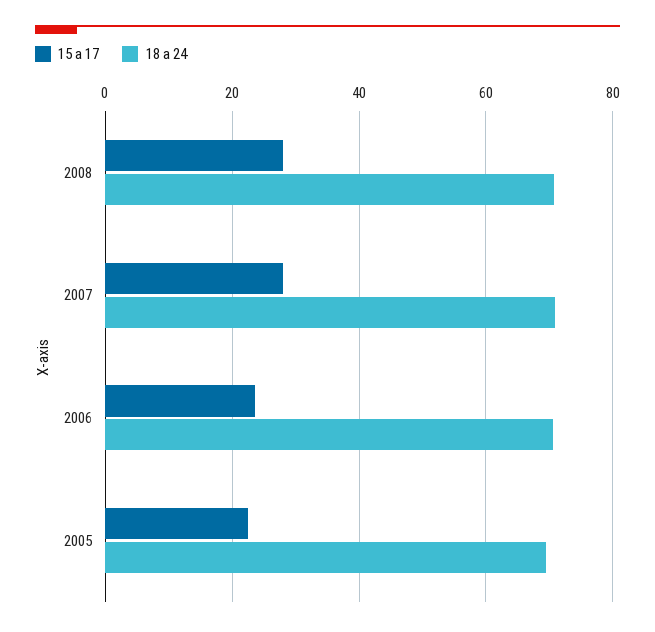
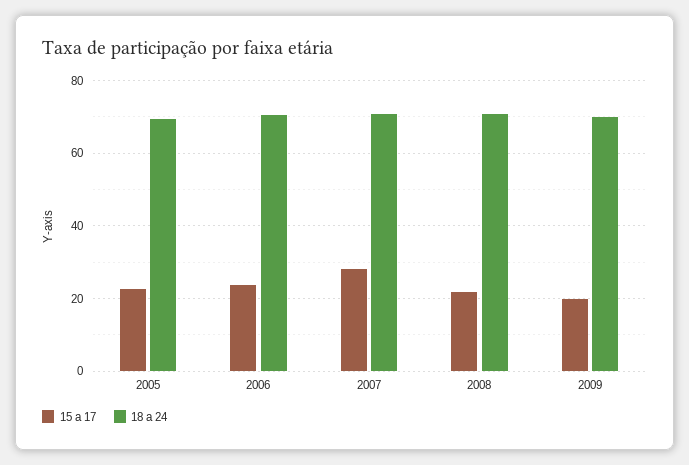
15 a 17, 2008: 28 -> 22
15 a 17, 2009: none -> 20
18 a 24, 2009: none -> 70

